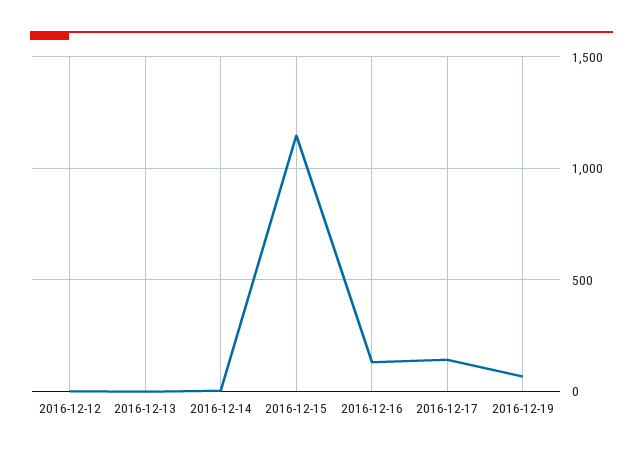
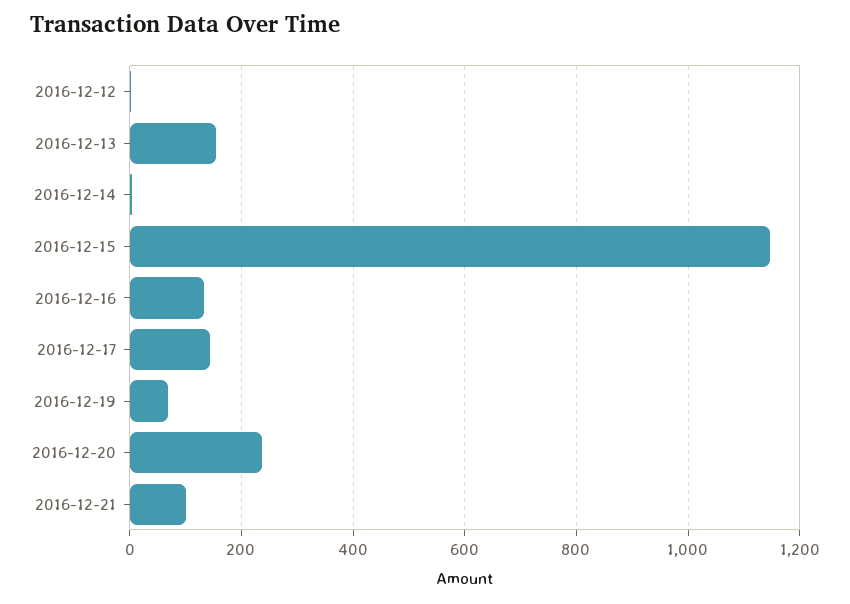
2016-12-13: 0 -> 160
2016-12-20: none -> 240
2016-12-21: none -> 100

